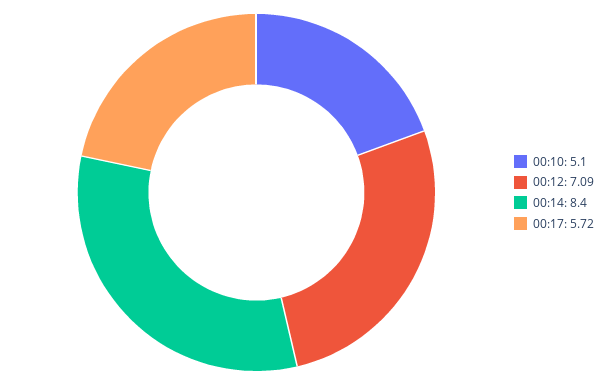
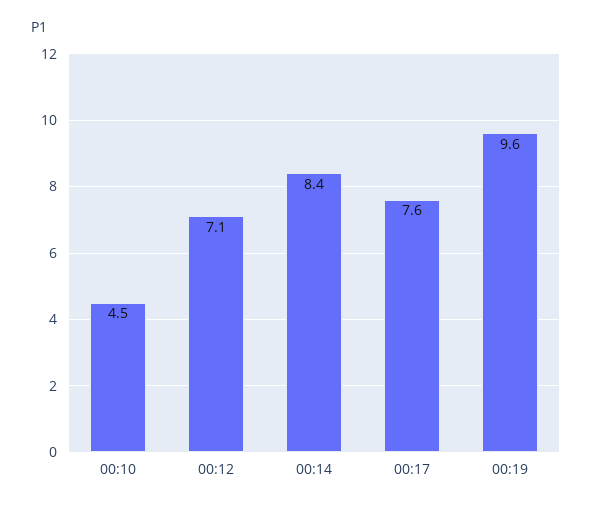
00:10: 5.1 -> 4.5
00:17: 5.72 -> 7.6
00:19: none -> 9.6

